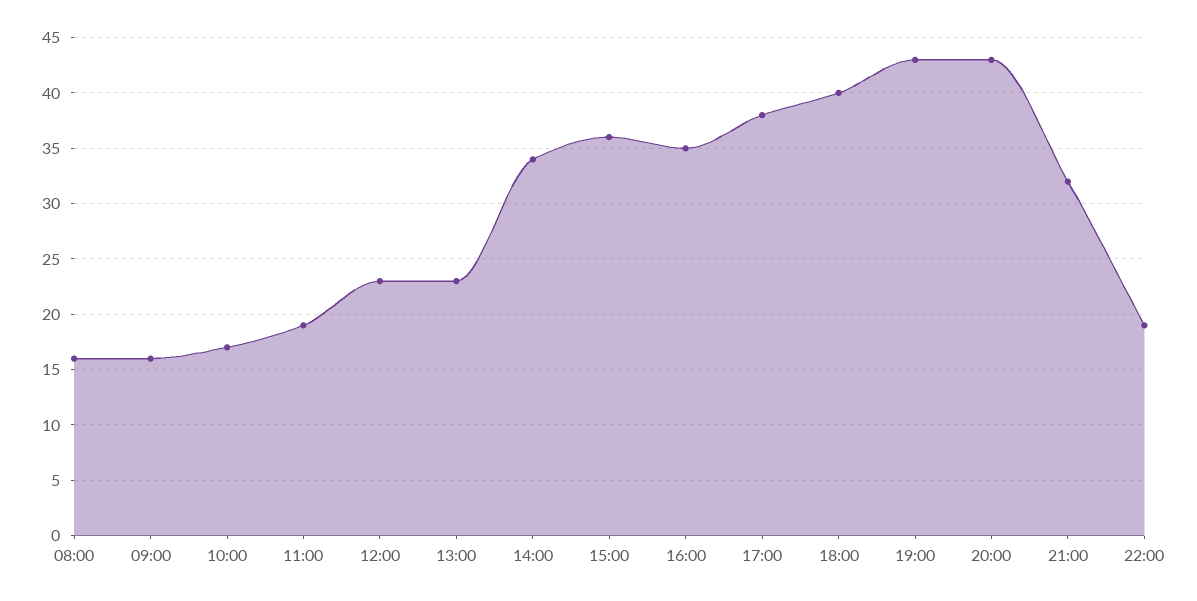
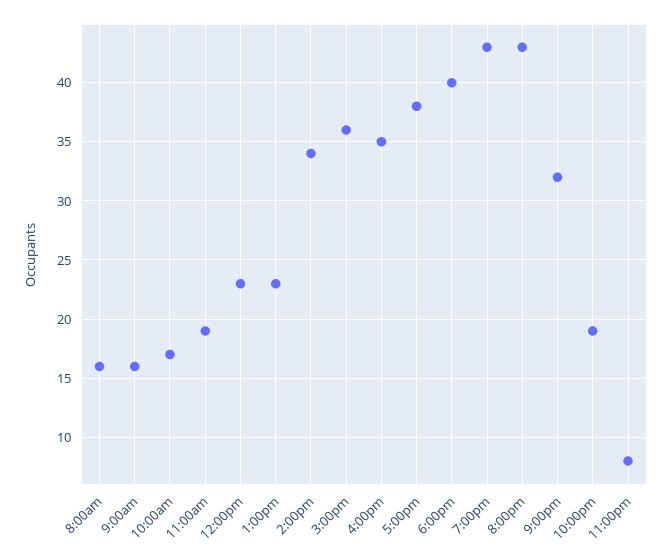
11:00pm: none -> 8

